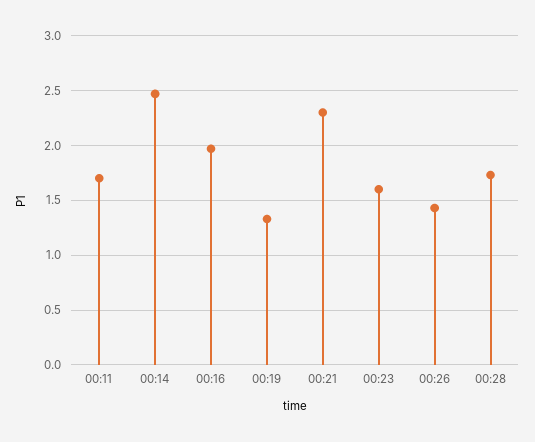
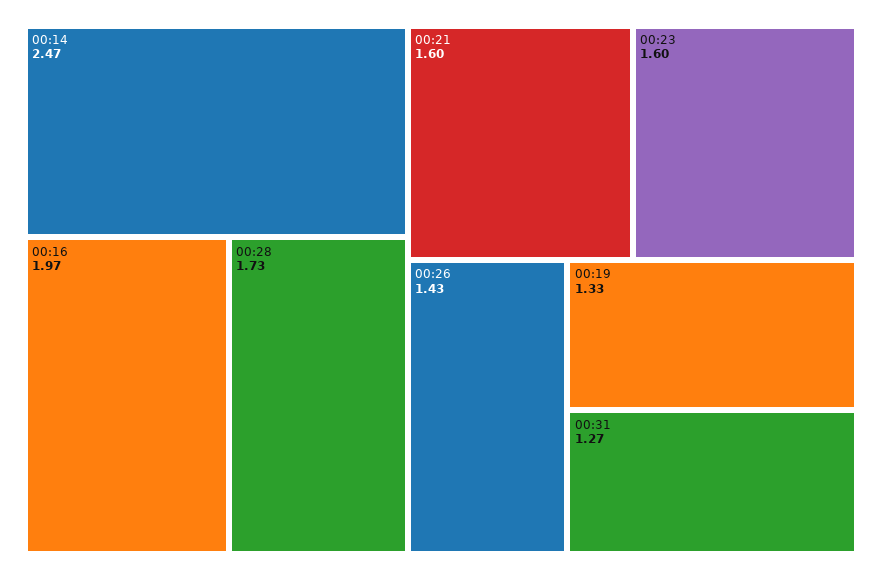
00:11: 1.7 -> none
00:21: 2.3 -> 1.6
00:31: none -> 1.27

